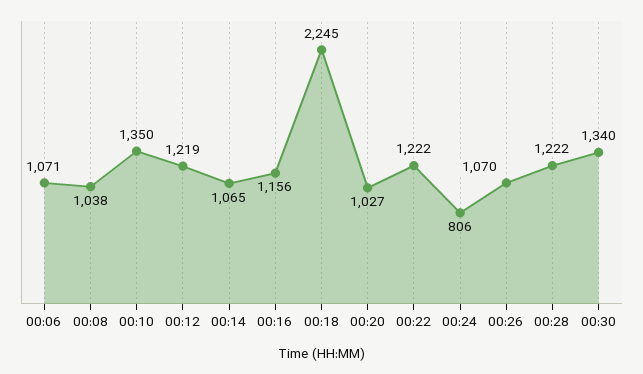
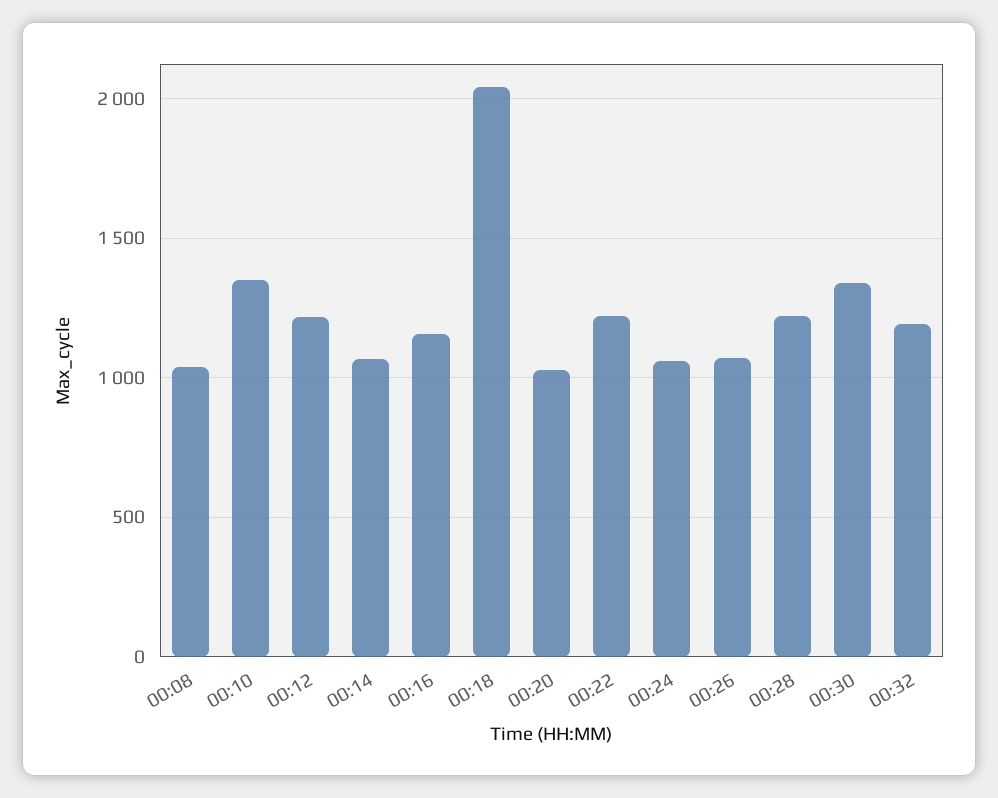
00:06: 1071 -> none
00:18: 2245 -> 2050
00:24: 806 -> 1050
00:32: none -> 1200

